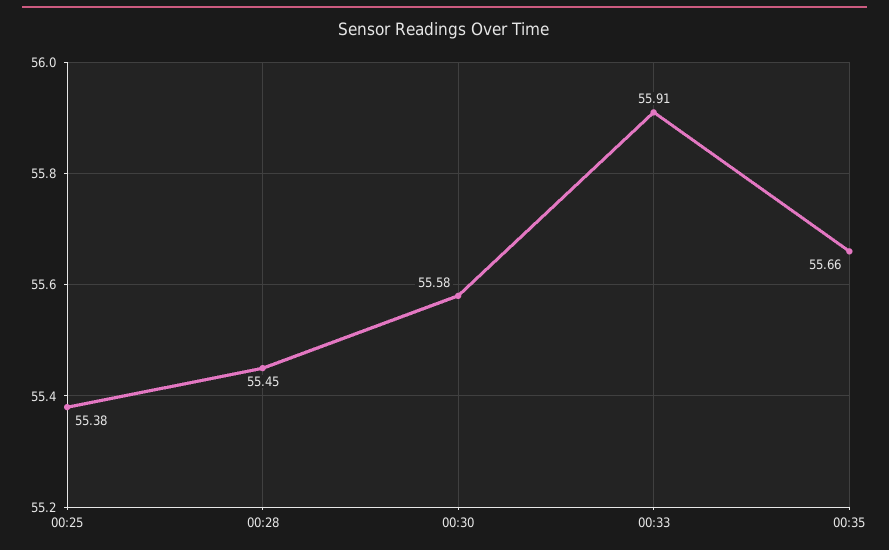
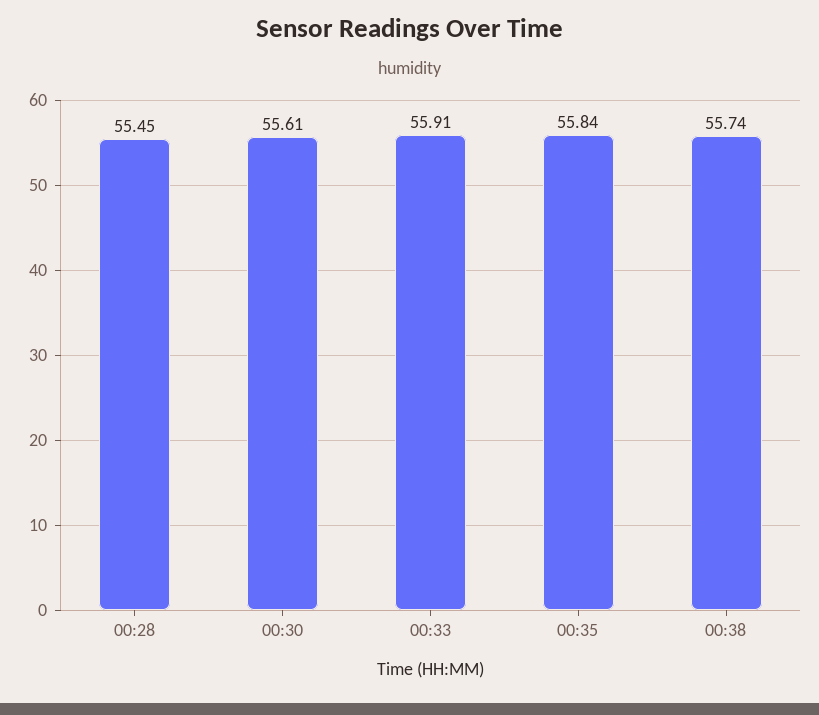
00:25: 55.38 -> none
00:30: 55.58 -> 55.61
00:35: 55.66 -> 55.84
00:38: none -> 55.74

